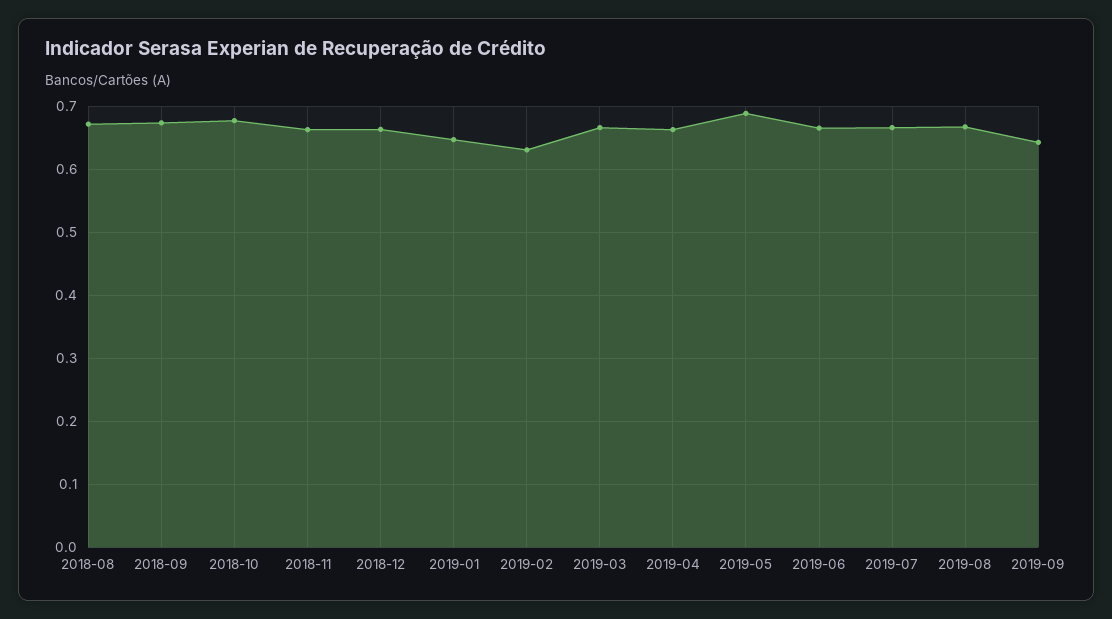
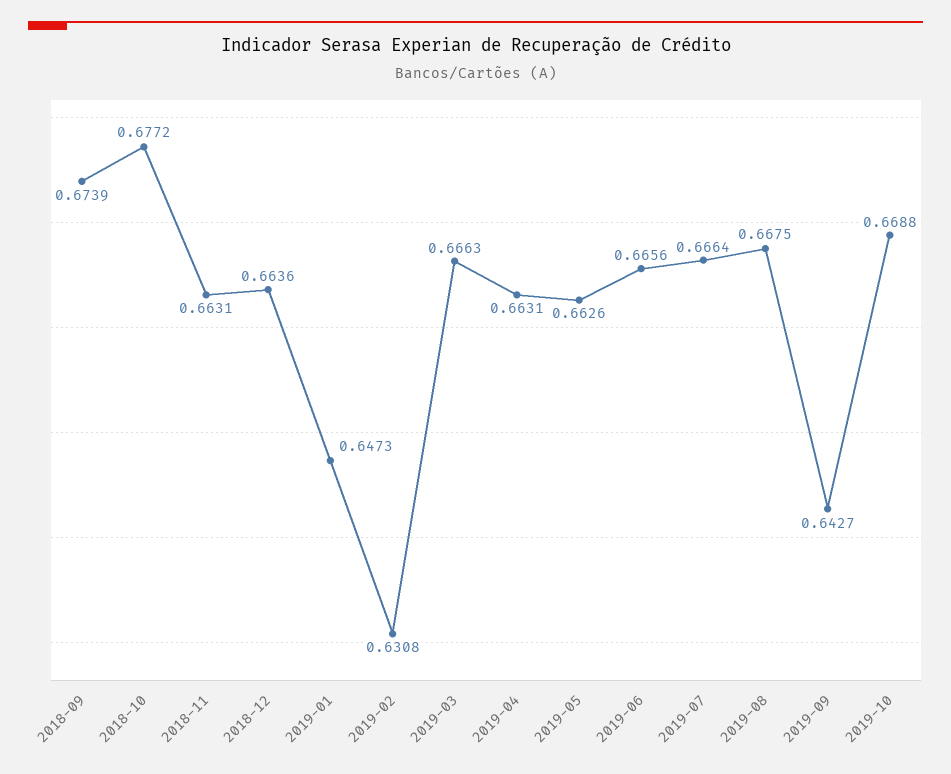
2018-08: 0.67 -> none
2019-05: 0.69 -> 0.6626
2019-10: none -> 0.6688

